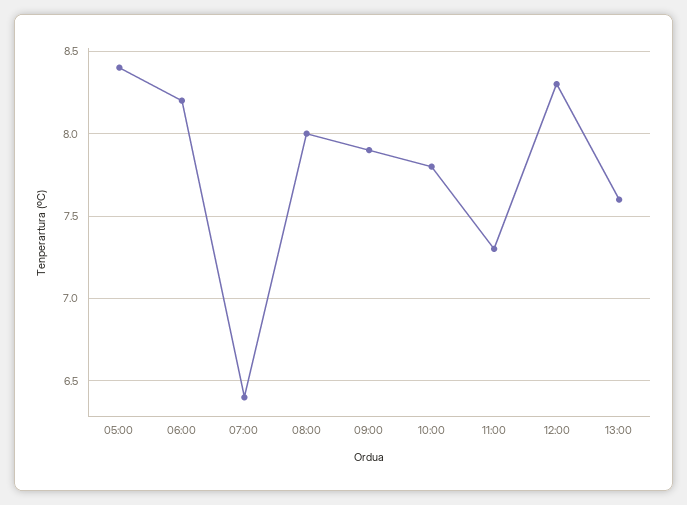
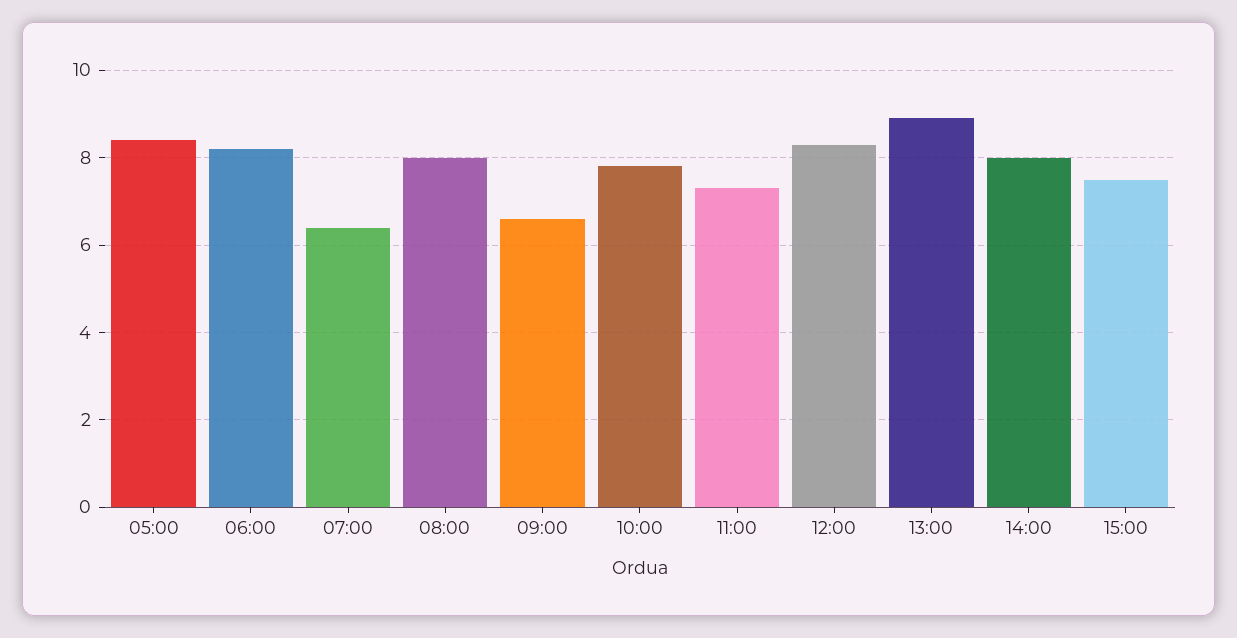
09:00: 7.9 -> 6.5
13:00: 7.6 -> 9
14:00: none -> 8
15:00: none -> 7.5

